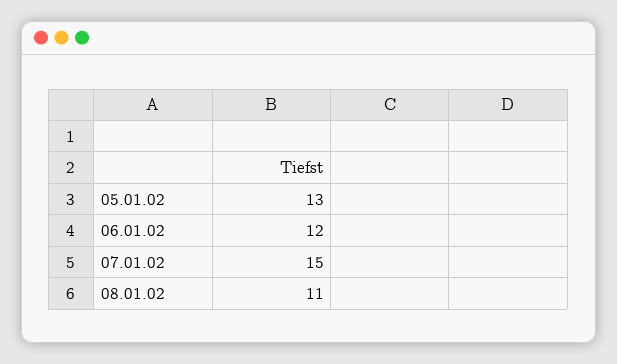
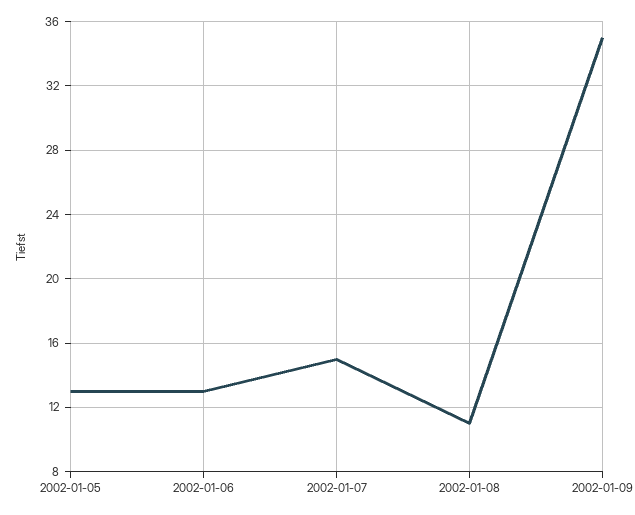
06.01.02: 12 -> 13
2002-01-09: none -> 35

